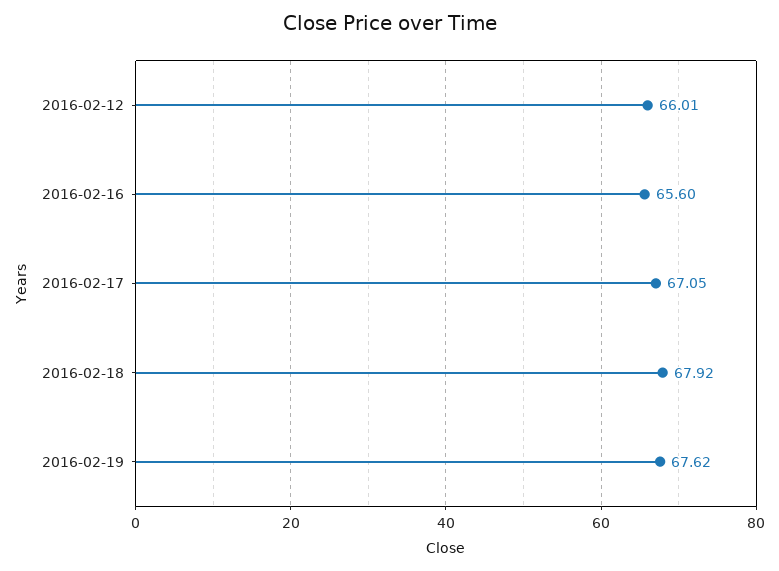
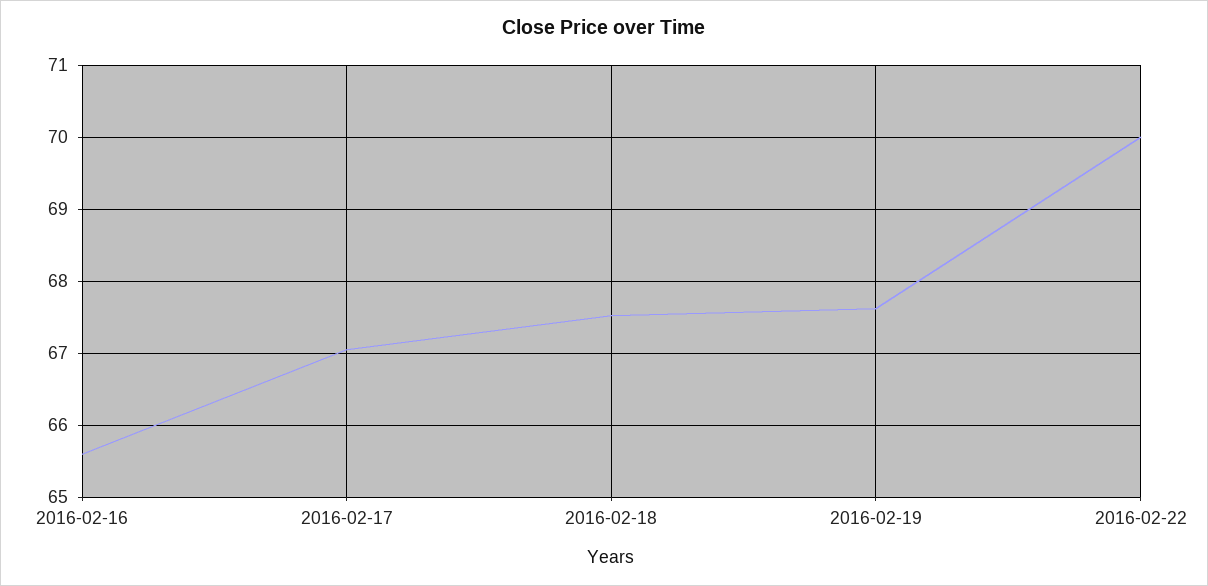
2016-02-12: 66.01 -> none
2016-02-18: 67.92 -> 67.5
2016-02-22: none -> 70

